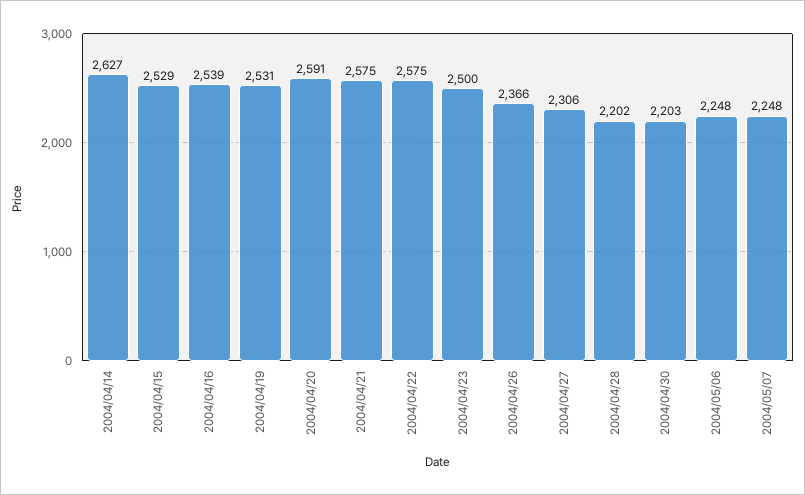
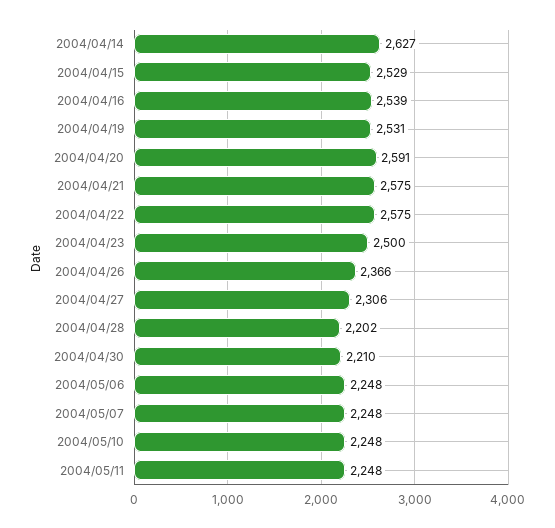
2004/04/30: 2203 -> 2210
2004/05/10: none -> 2248
2004/05/11: none -> 2248

